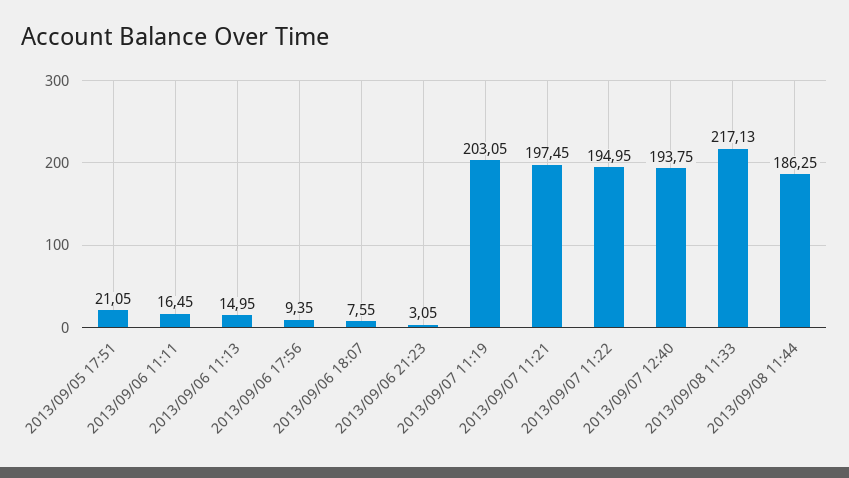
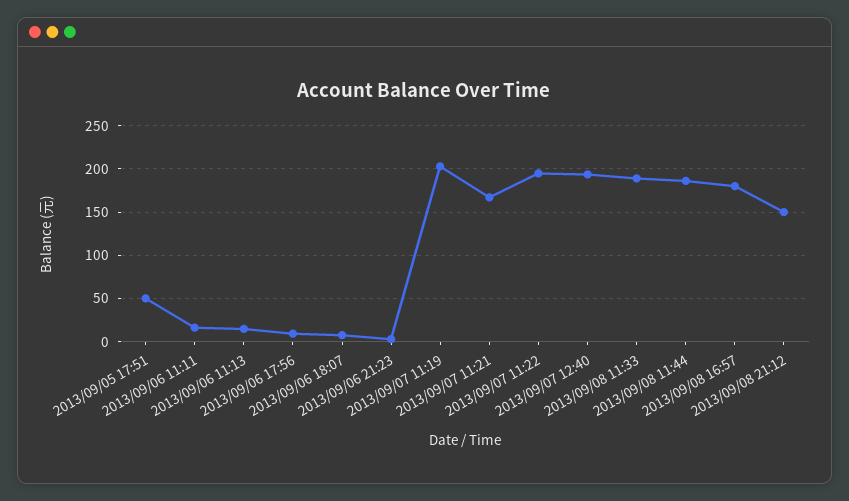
2013/09/05 17:51: 21.05 -> 50
2013/09/07 11:21: 197.45 -> 170
2013/09/08 11:33: 217.13 -> 190
2013/09/08 16:57: none -> 180
2013/09/08 21:12: none -> 150

